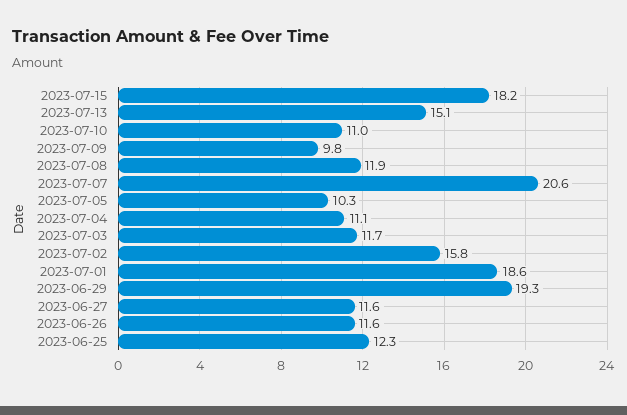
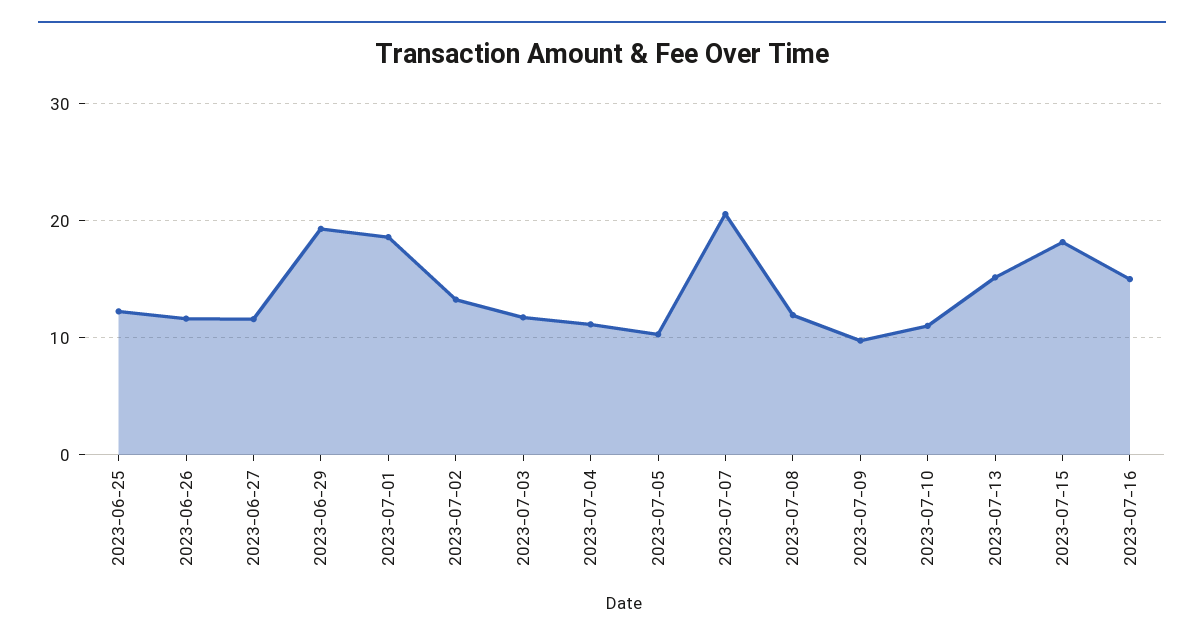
2023-07-02: 15.8 -> 13
2023-07-16: none -> 15

